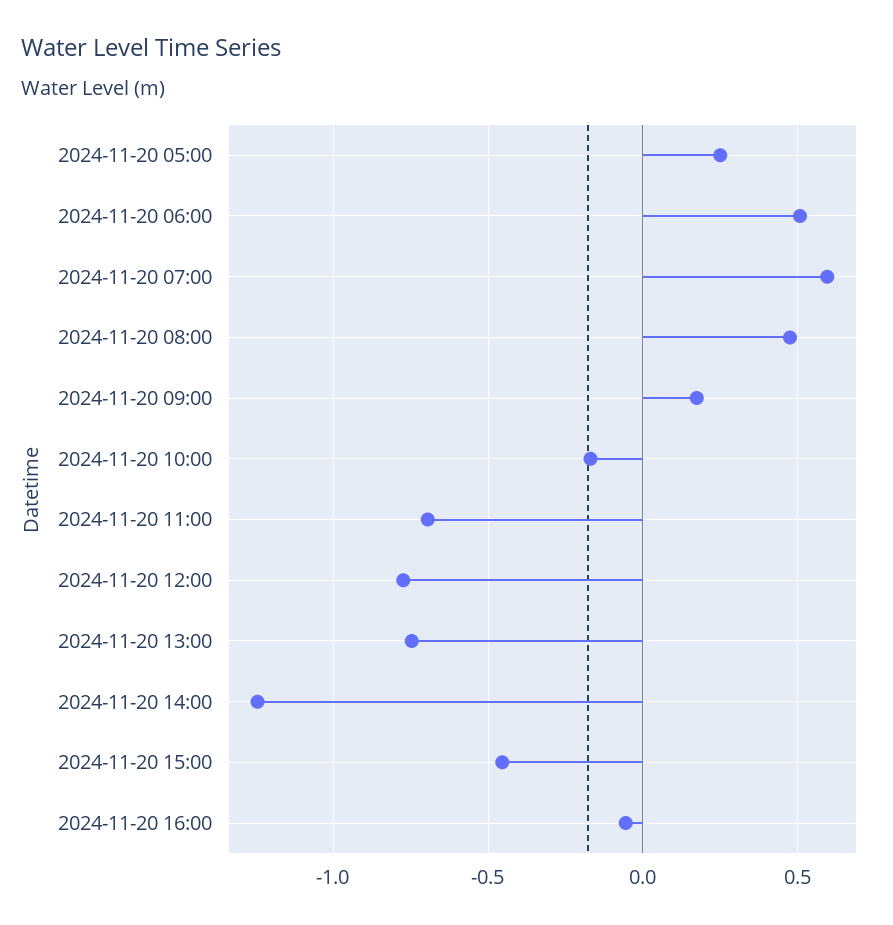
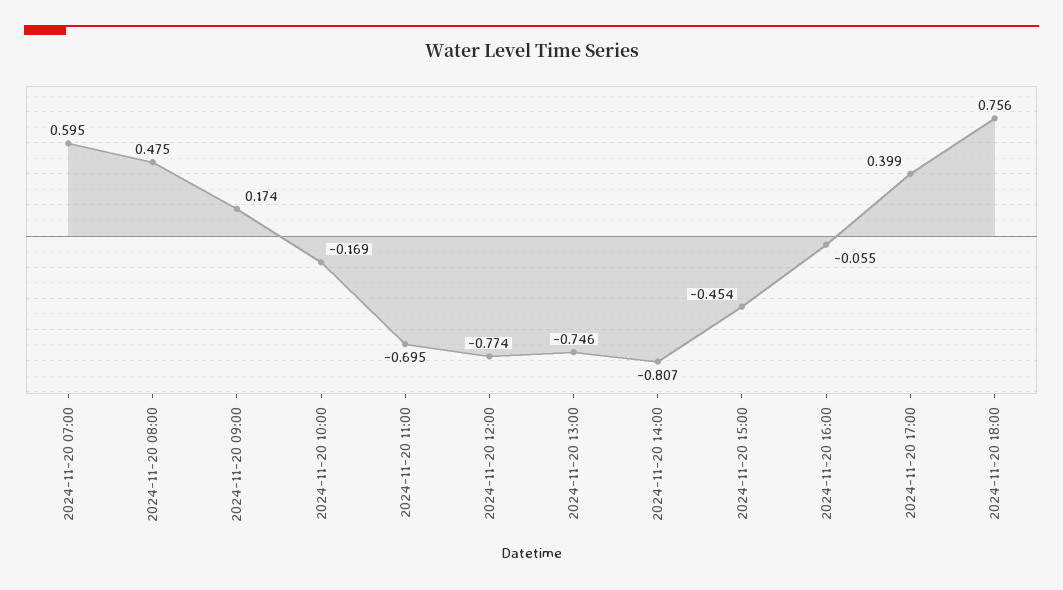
2024-11-20 05:00: 0.25 -> none
2024-11-20 06:00: 0.5 -> none
2024-11-20 14:00: -1.25 -> -0.807
2024-11-20 17:00: none -> 0.399
2024-11-20 18:00: none -> 0.756

